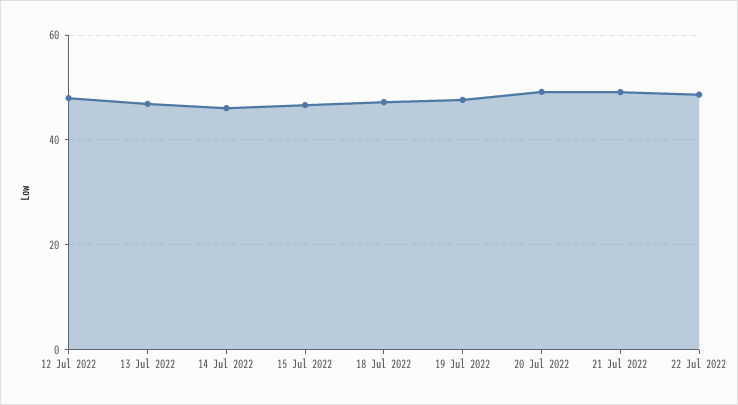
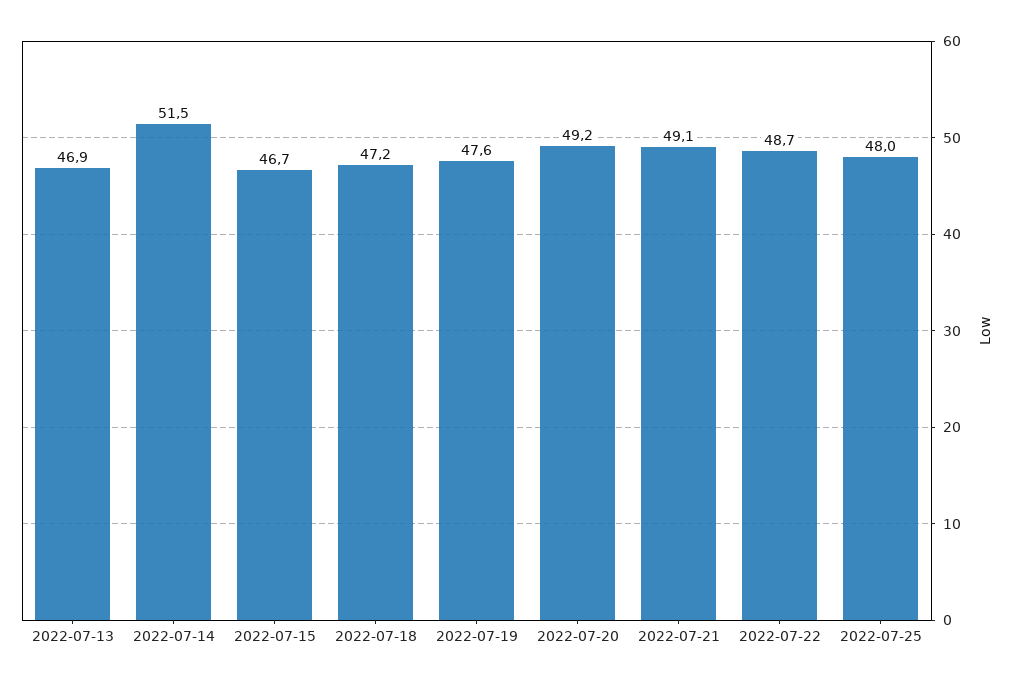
12 Jul 2022: 48 -> none
14 Jul 2022: 46 -> 51.5
2022-07-25: none -> 48

